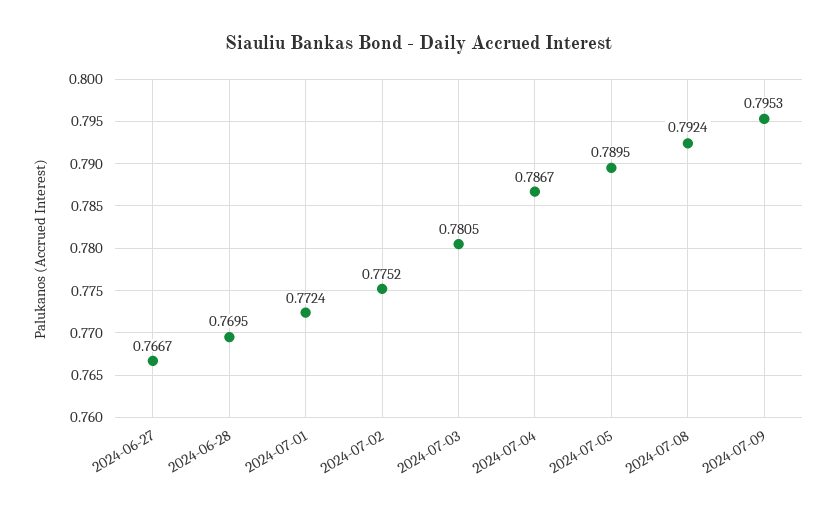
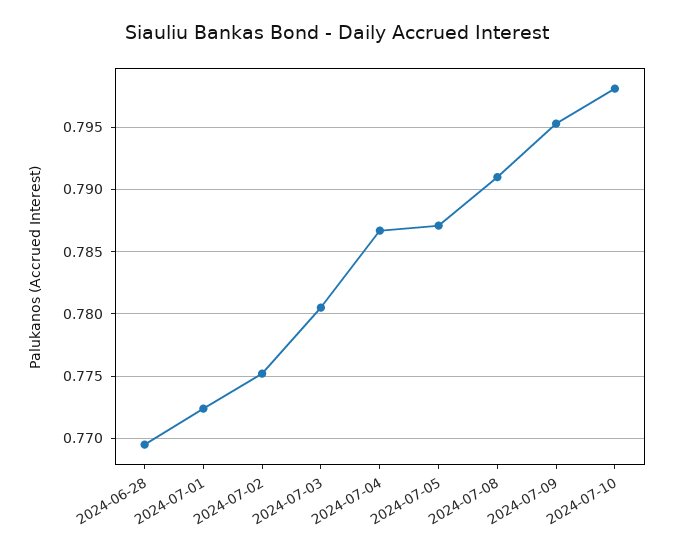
2024-06-27: 0.7667 -> none
2024-07-05: 0.7895 -> 0.787
2024-07-08: 0.7924 -> 0.791
2024-07-10: none -> 0.798

